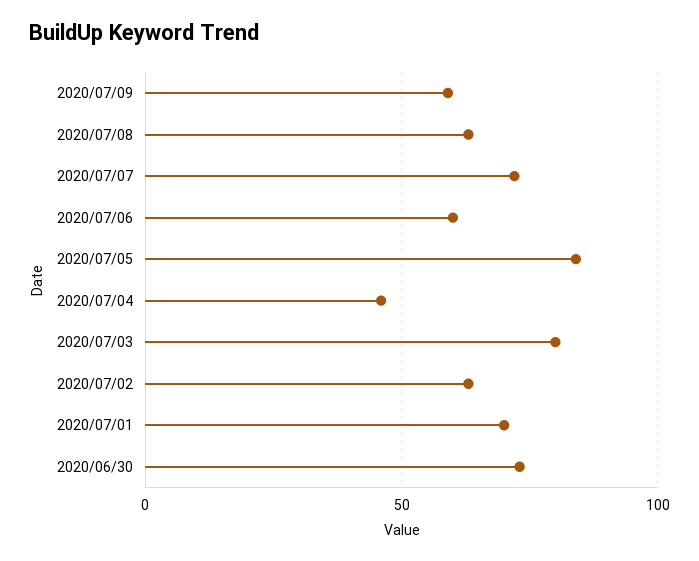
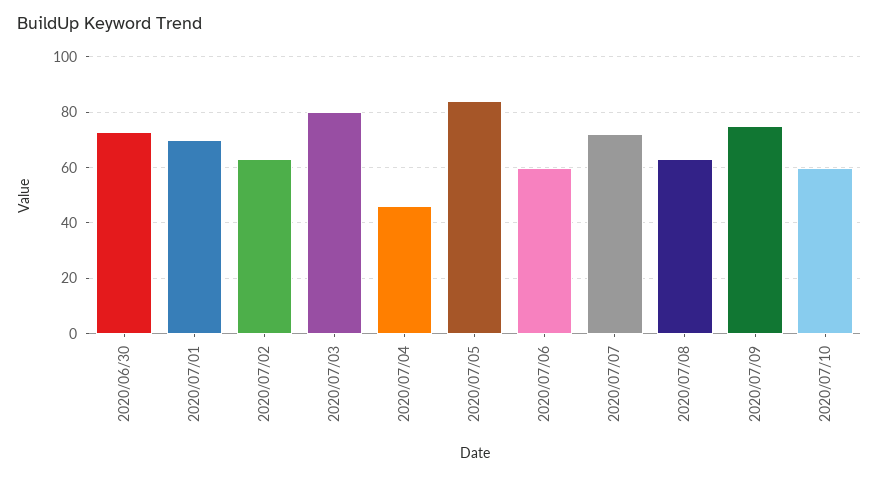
2020/07/09: 60 -> 75
2020/07/10: none -> 60

